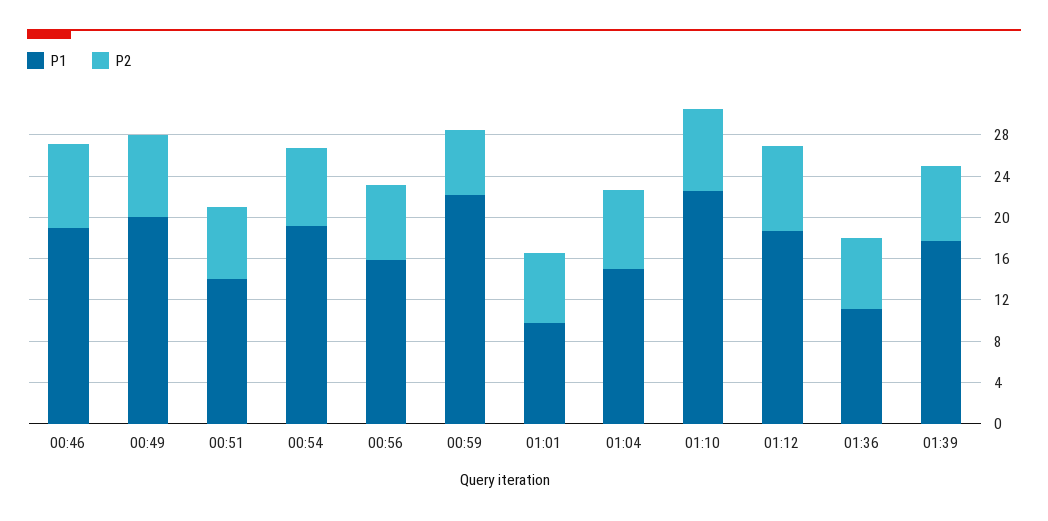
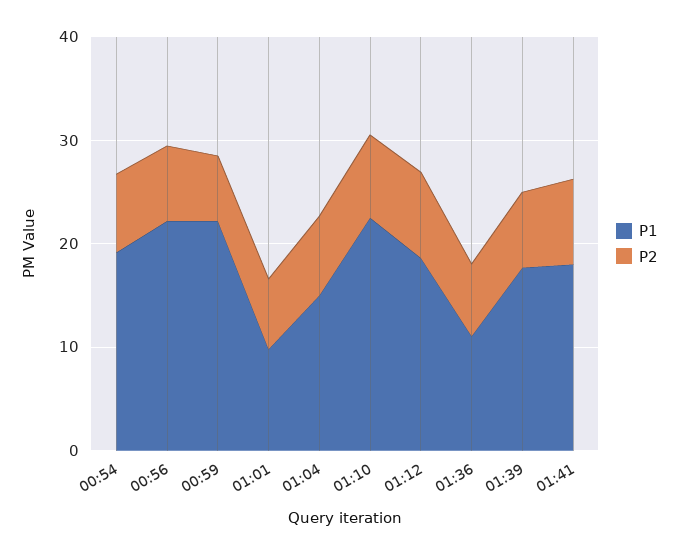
P1, 00:46: 19 -> none
P2, 00:46: 8 -> none
P1, 00:49: 20 -> none
P2, 00:49: 8 -> none
P1, 00:51: 14 -> none
P2, 00:51: 7 -> none
P1, 00:56: 16 -> 22
P1, 01:41: none -> 18
P2, 01:41: none -> 8

